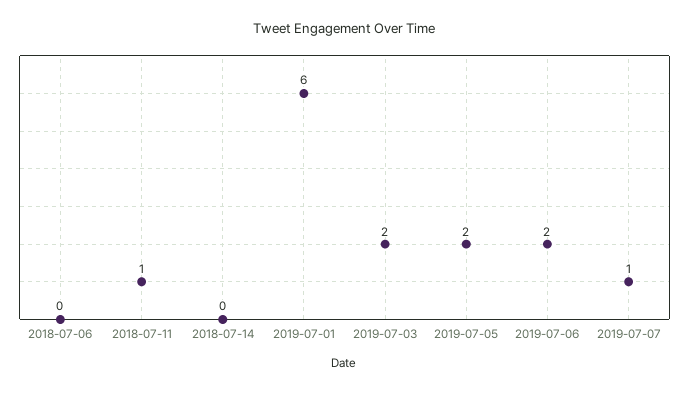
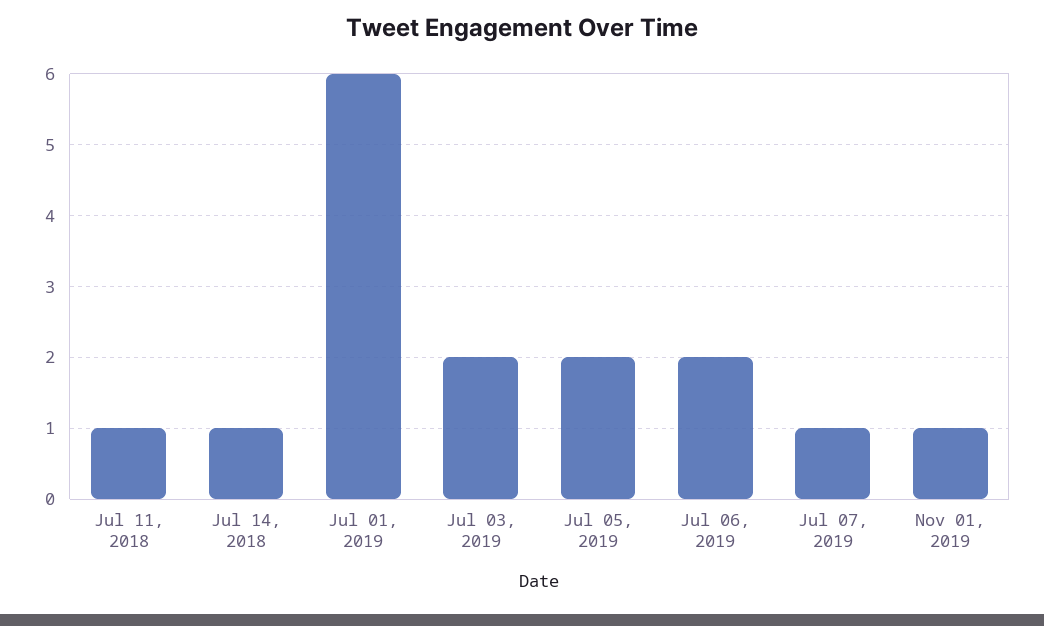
2018-07-06: 0 -> none
2018-07-14: 0 -> 1
Nov 01, 2019: none -> 1

